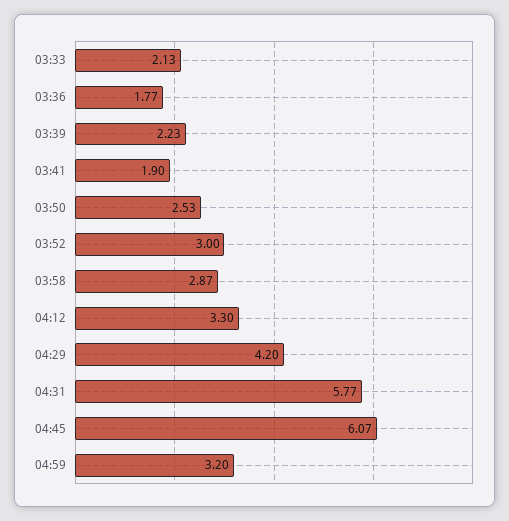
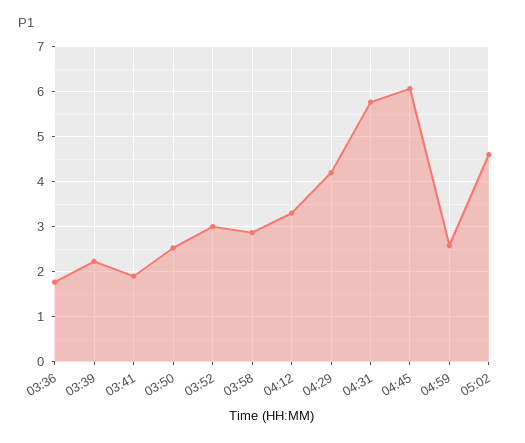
03:33: 2.13 -> none
04:59: 3.2 -> 2.6
05:02: none -> 4.6

